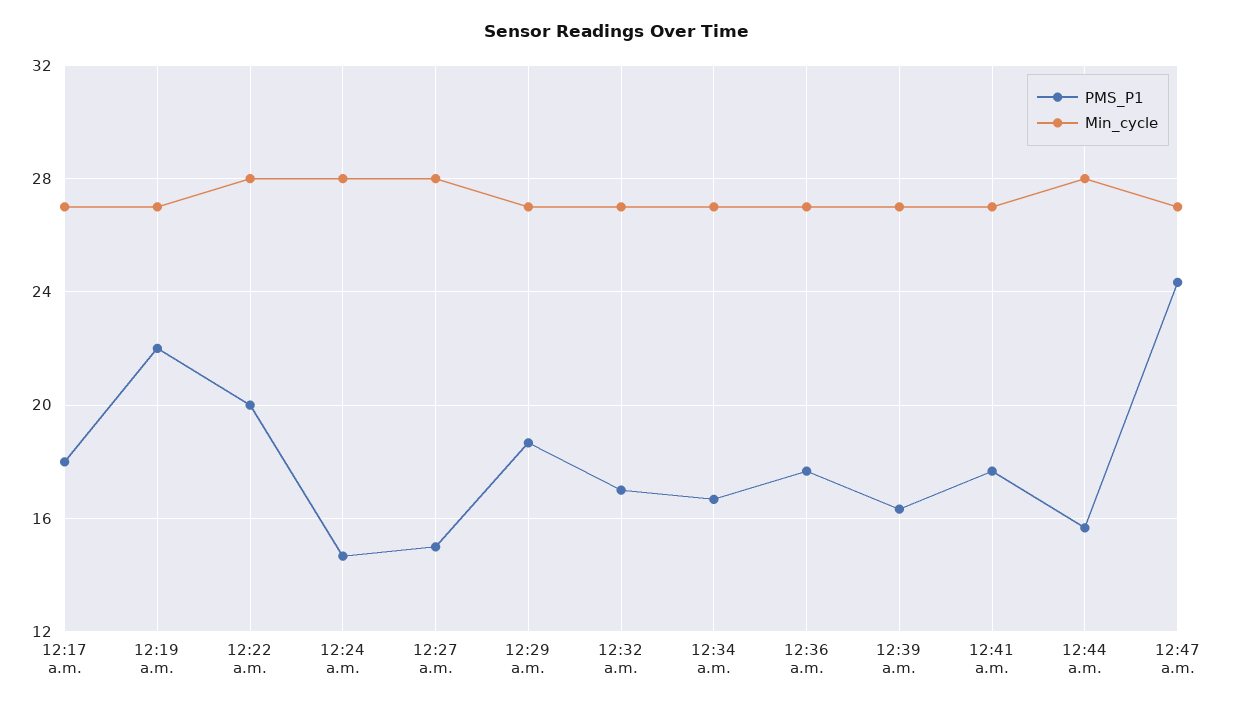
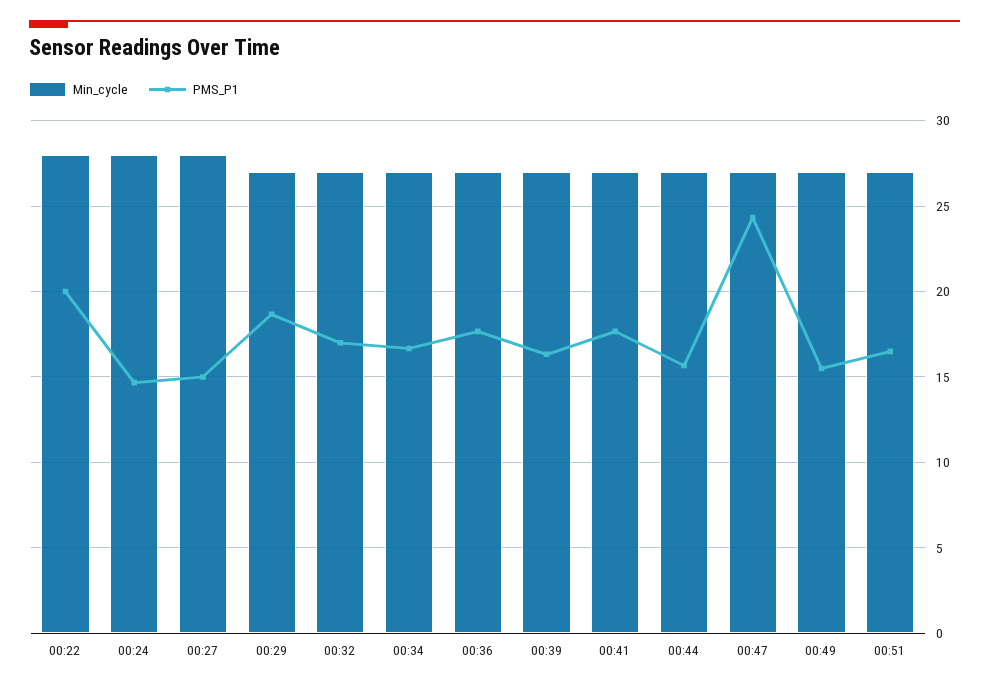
PMS_P1, 12:17 a.m.: 18 -> none
Min_cycle, 12:17 a.m.: 27 -> none
PMS_P1, 12:19 a.m.: 22 -> none
Min_cycle, 12:19 a.m.: 27 -> none
Min_cycle, 12:44 a.m.: 28 -> 27
Min_cycle, 00:49: none -> 27
PMS_P1, 00:49: none -> 15.5
Min_cycle, 00:51: none -> 27
PMS_P1, 00:51: none -> 16.5

